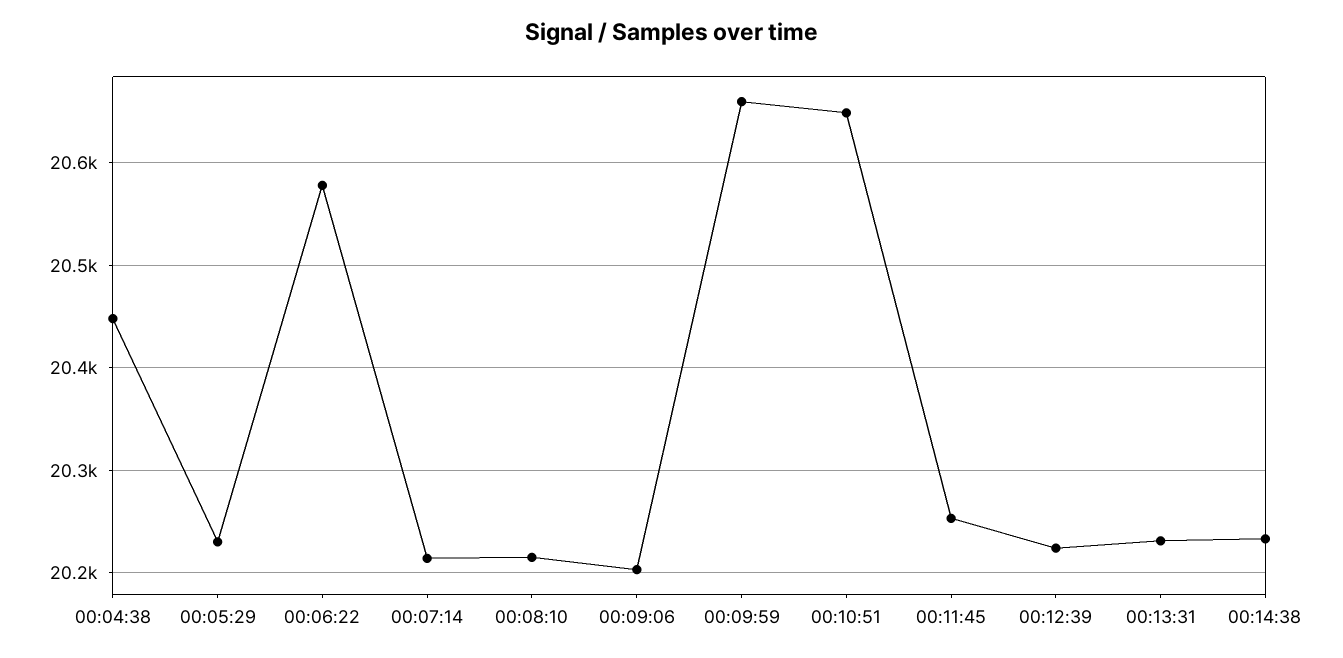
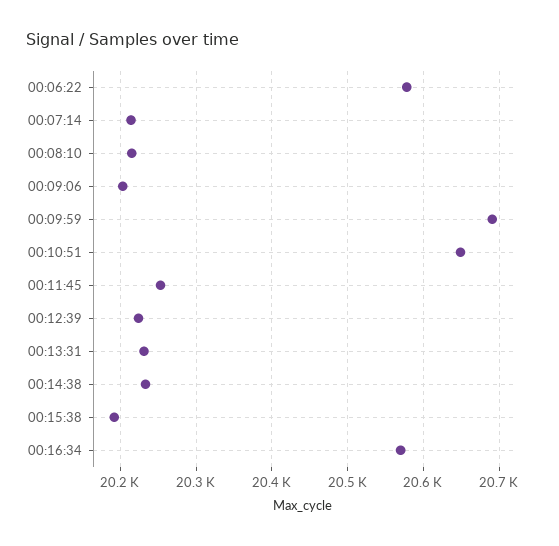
00:04:38: 20450 -> none
00:05:29: 20230 -> none
00:09:59: 20660 -> 20690
00:15:38: none -> 20190
00:16:34: none -> 20570

